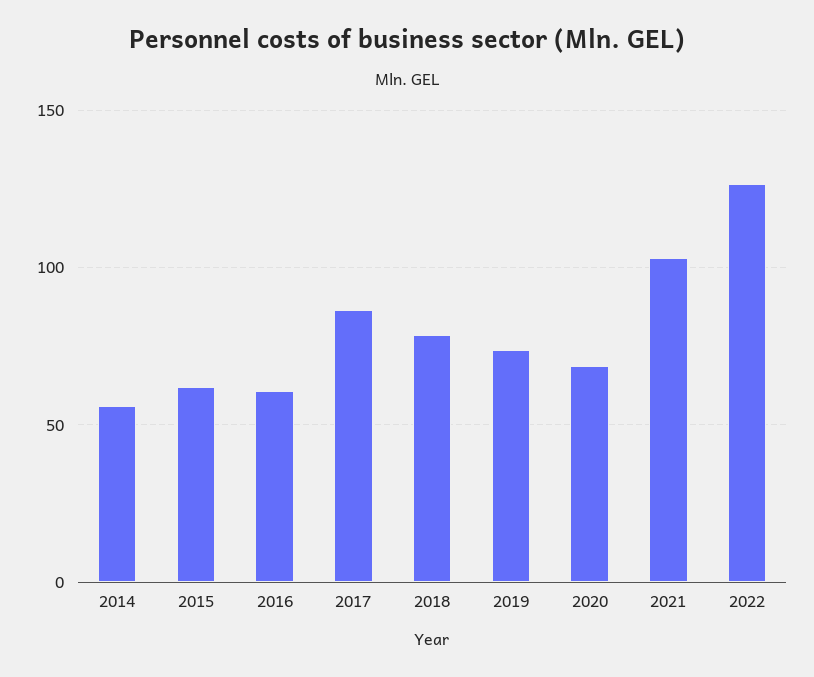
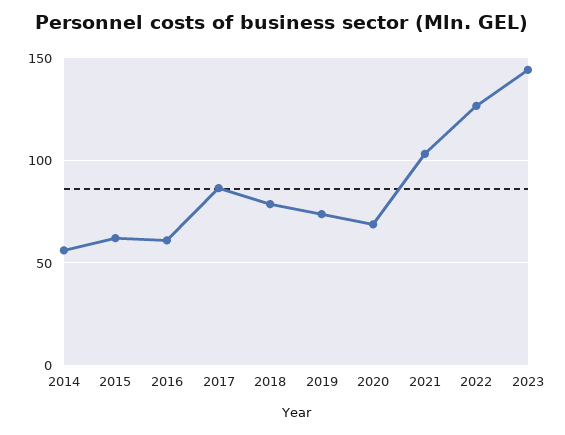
2023: none -> 145

